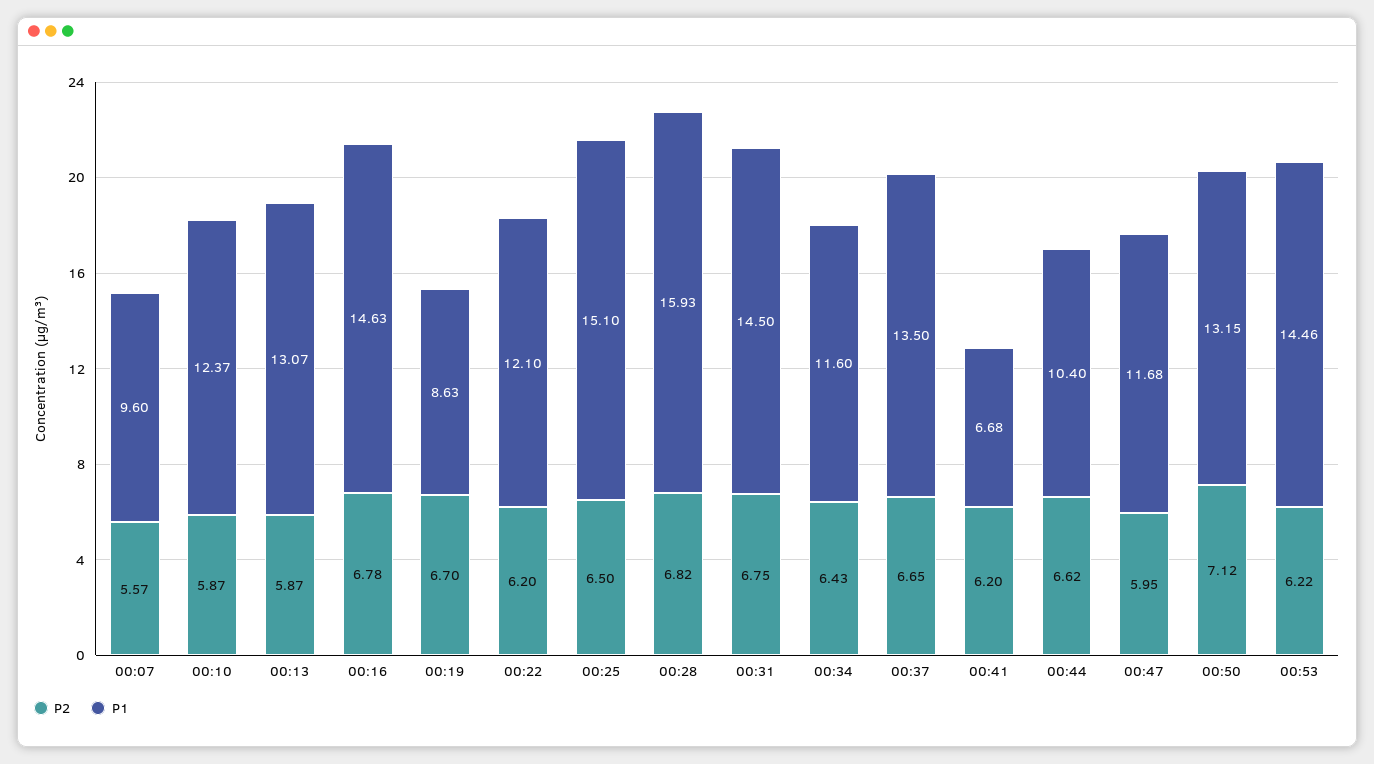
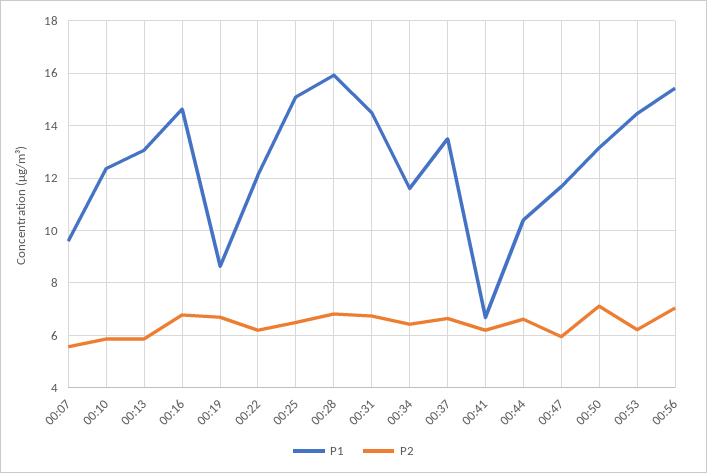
P1, 00:56: none -> 15.5
P2, 00:56: none -> 7

